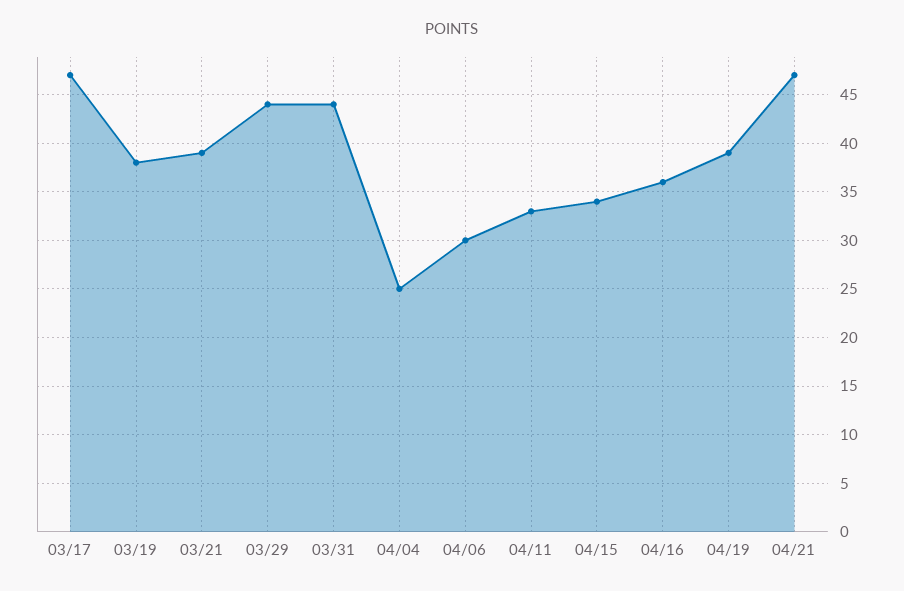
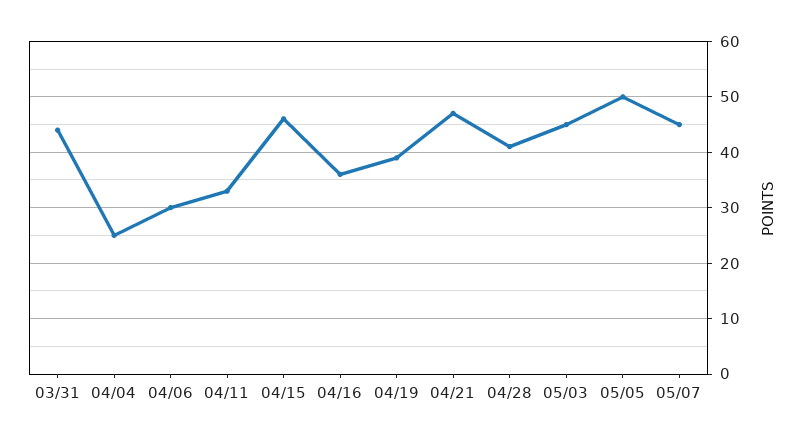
03/17: 47 -> none
03/19: 38 -> none
03/21: 39 -> none
03/29: 44 -> none
04/15: 34 -> 45
04/28: none -> 40
05/03: none -> 45
05/05: none -> 50
05/07: none -> 45

